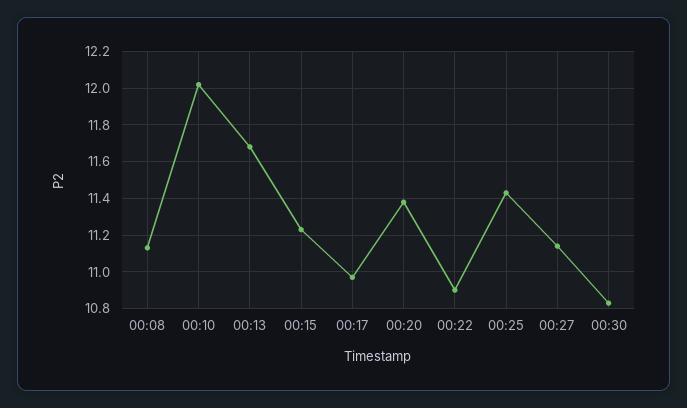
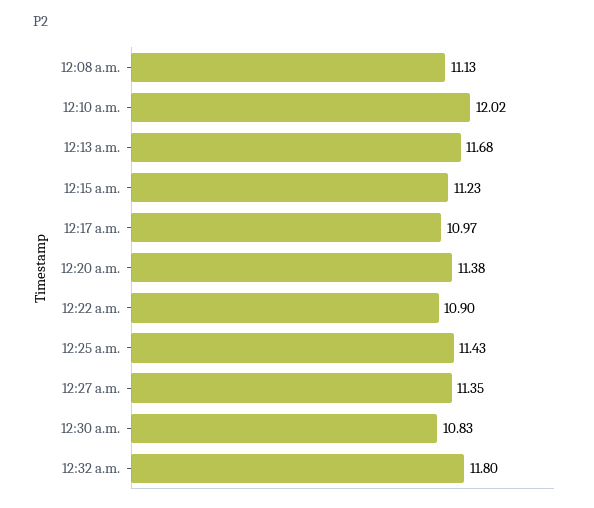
00:27: 11.15 -> 11.35
12:32 a.m.: none -> 11.8

